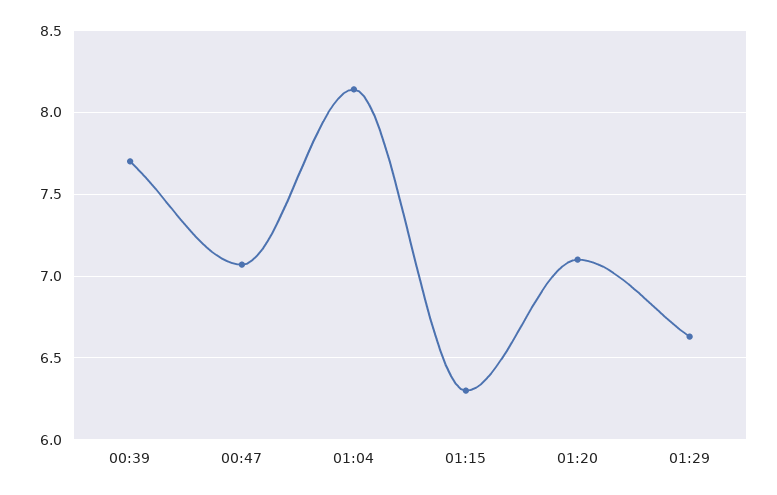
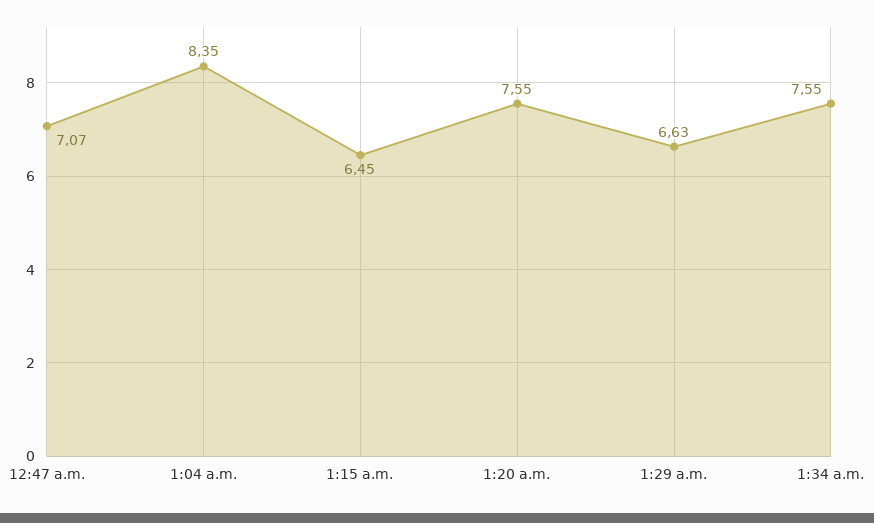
00:39: 7.7 -> none
01:04: 8.15 -> 8.35
01:15: 6.3 -> 6.45
01:20: 7.1 -> 7.55
1:34 a.m.: none -> 7.55

